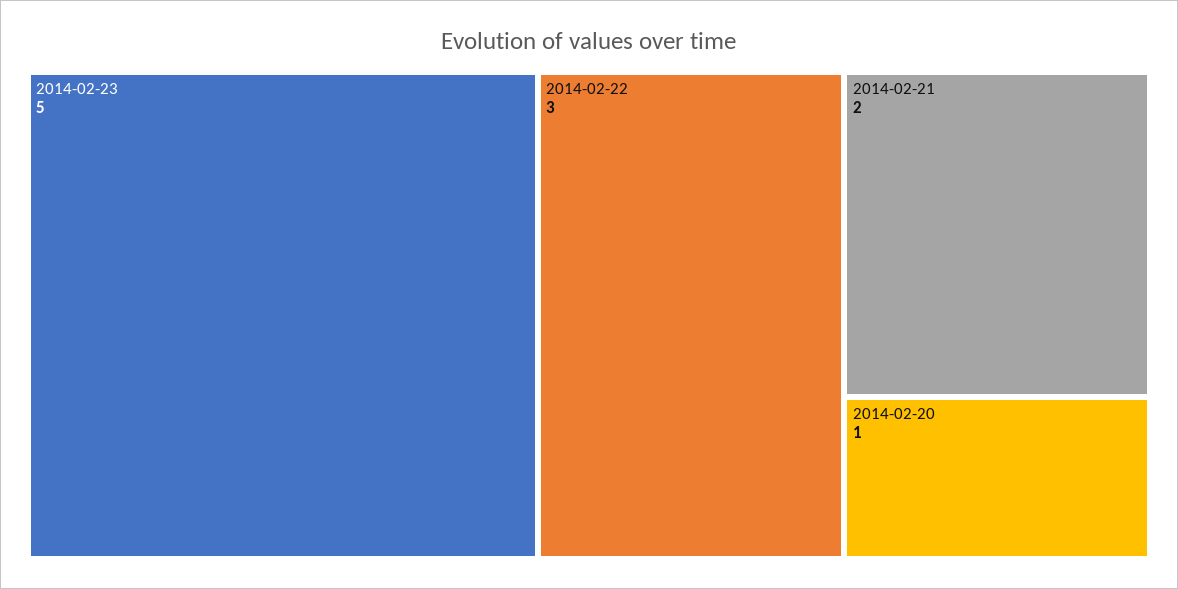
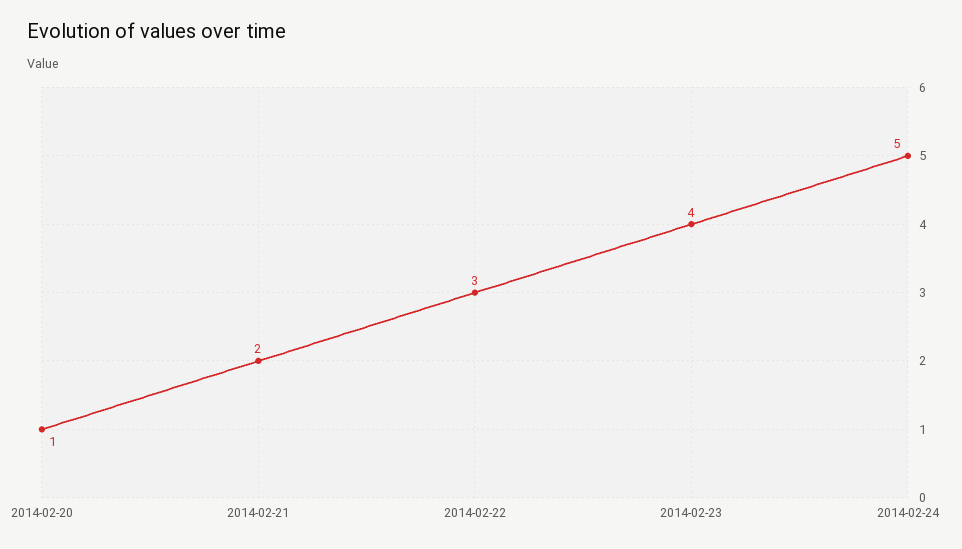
2014-02-23: 5 -> 4
2014-02-24: none -> 5

